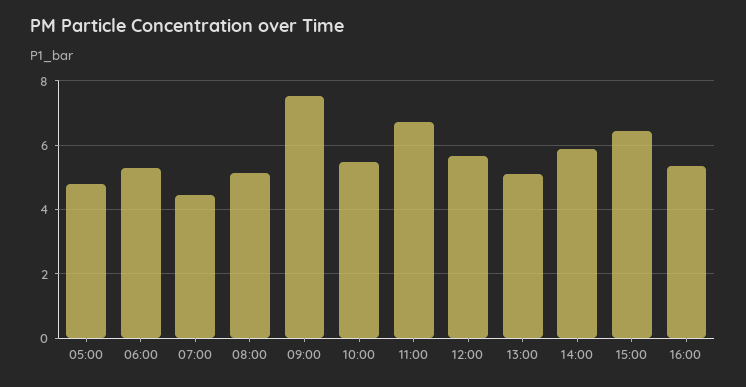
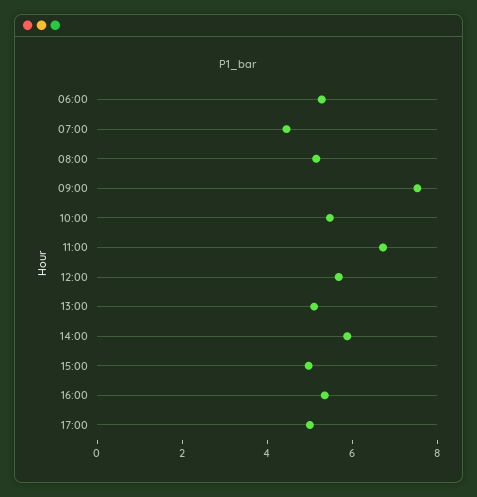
05:00: 4.8 -> none
15:00: 6.4 -> 5
17:00: none -> 5

